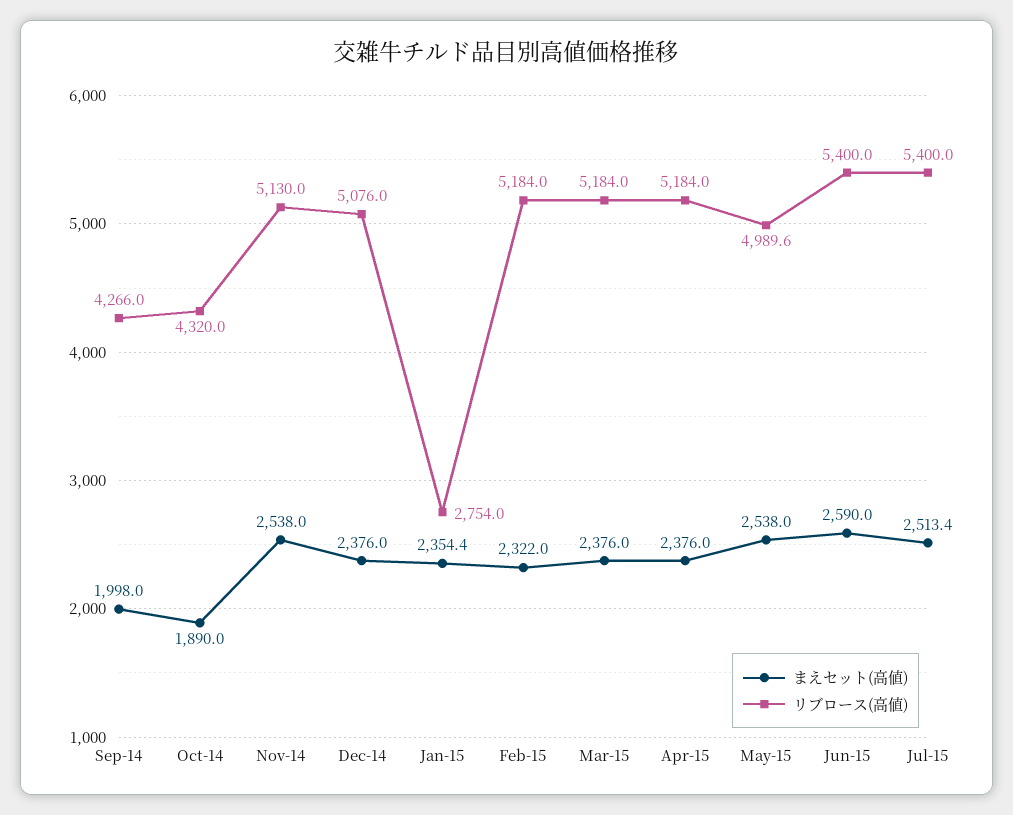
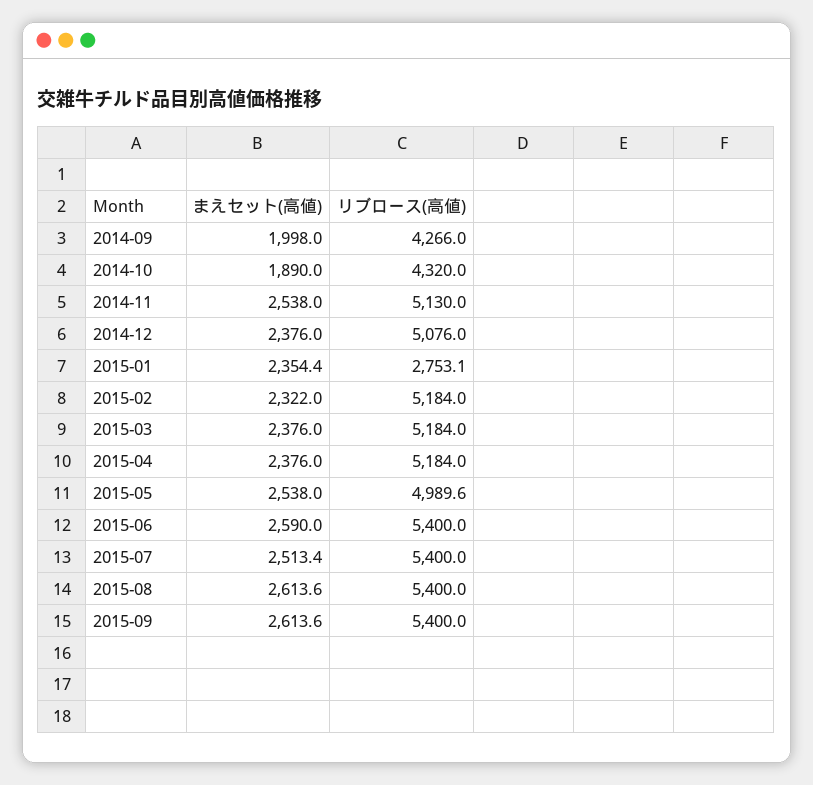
リブロース(高値), Jan-15: 2754 -> 2753.1
まえセット(高値), 2015-08: none -> 2613.6
リブロース(高値), 2015-08: none -> 5400
まえセット(高値), 2015-09: none -> 2613.6
リブロース(高値), 2015-09: none -> 5400

